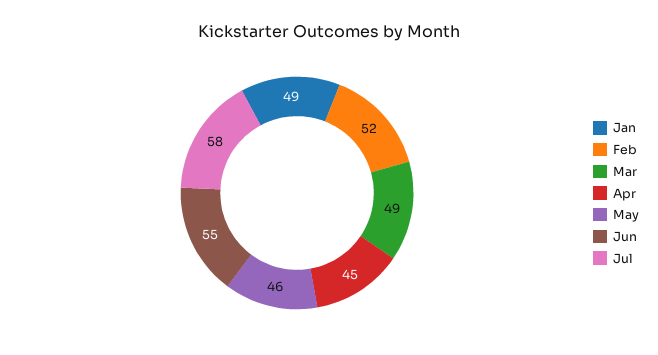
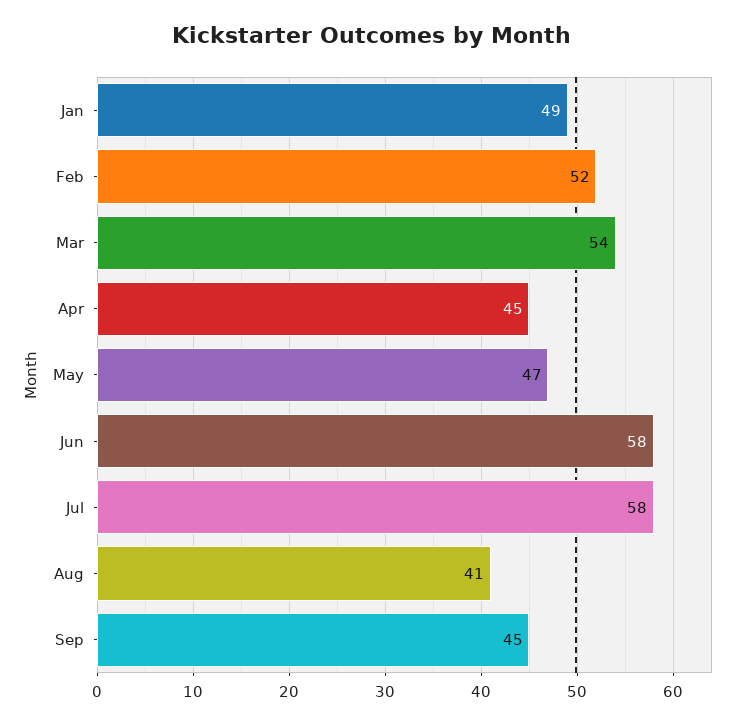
Mar: 49 -> 54
May: 46 -> 47
Jun: 55 -> 58
Aug: none -> 41
Sep: none -> 45

